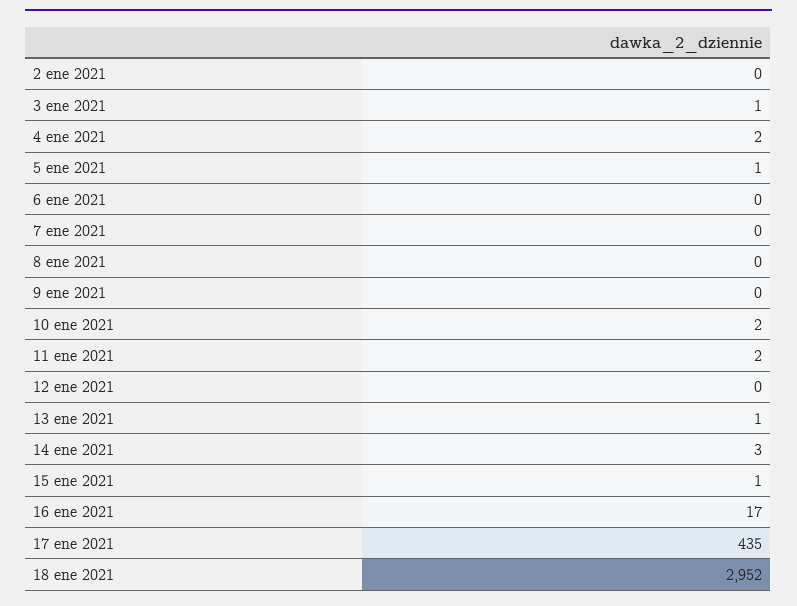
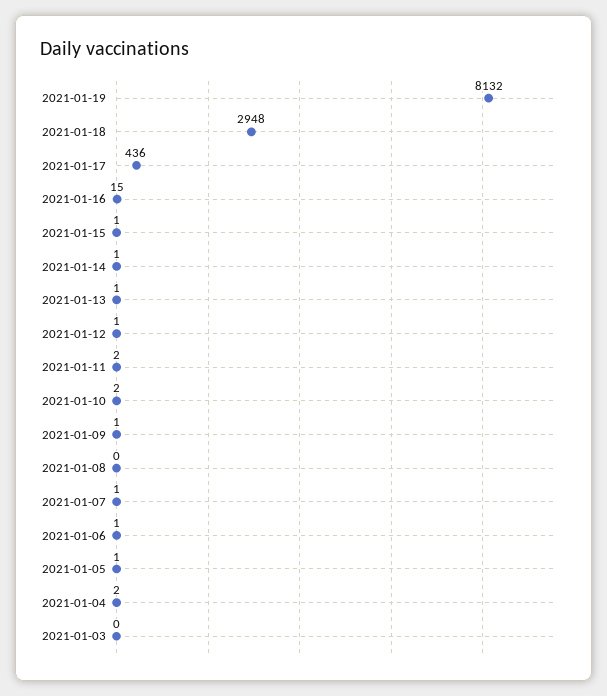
2 ene 2021: 0 -> none
3 ene 2021: 1 -> 0
6 ene 2021: 0 -> 1
7 ene 2021: 0 -> 1
9 ene 2021: 0 -> 1
12 ene 2021: 0 -> 1
14 ene 2021: 3 -> 1
16 ene 2021: 17 -> 15
17 ene 2021: 435 -> 436
18 ene 2021: 2952 -> 2948
2021-01-19: none -> 8132

